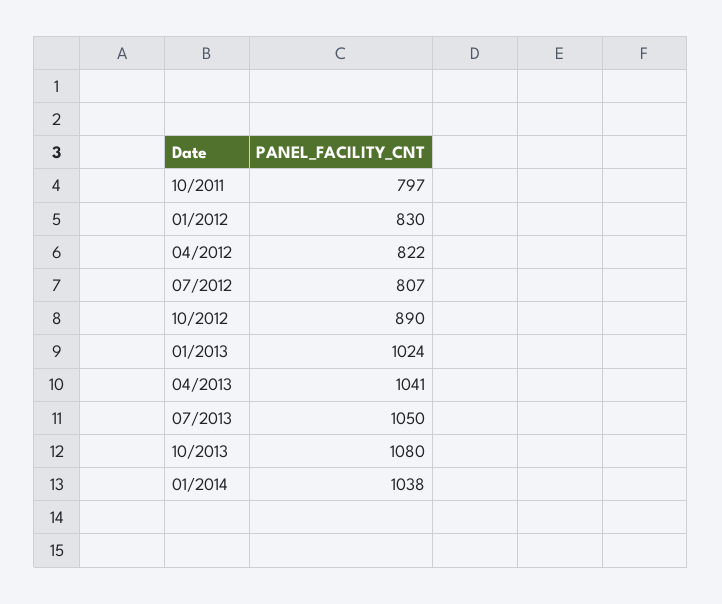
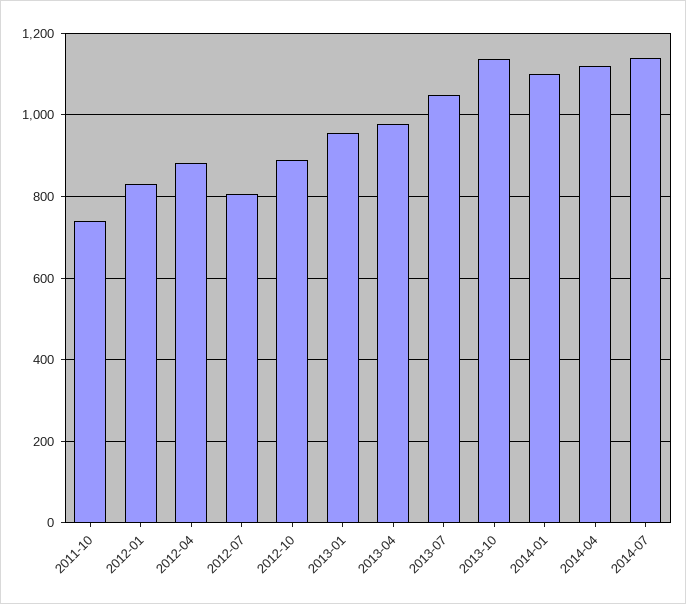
10/2011: 797 -> 740
04/2012: 822 -> 880
01/2013: 1024 -> 960
04/2013: 1041 -> 980
10/2013: 1080 -> 1140
01/2014: 1038 -> 1100
2014-04: none -> 1120
2014-07: none -> 1140

